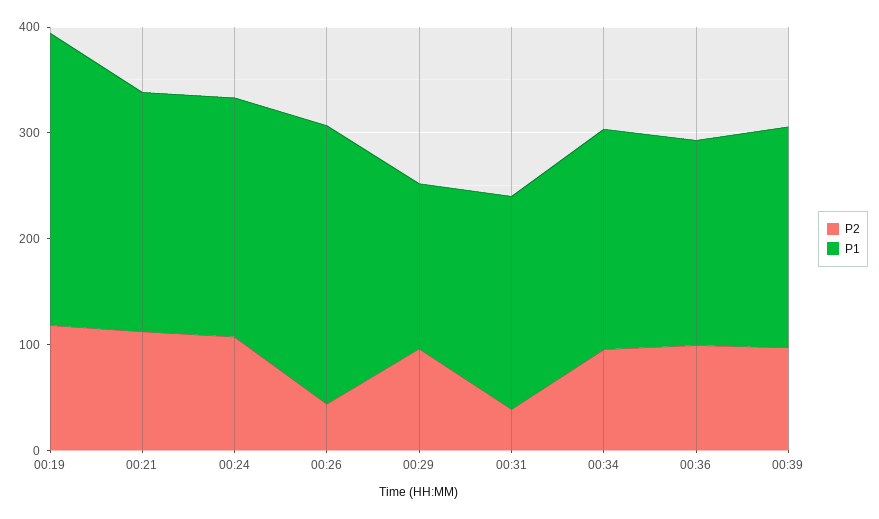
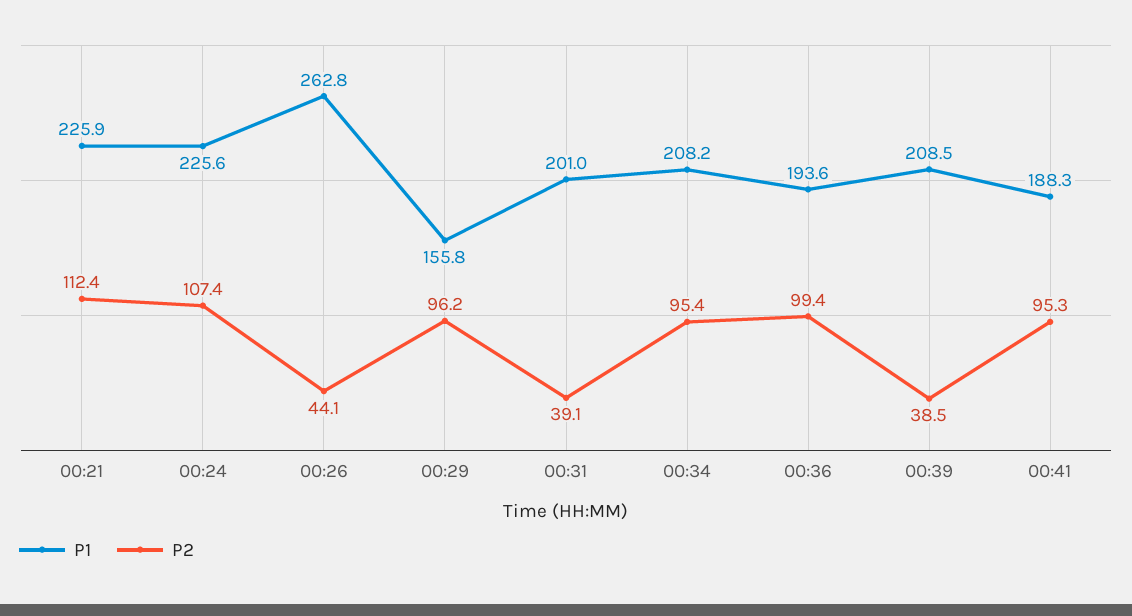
P2, 00:19: 120 -> none
P1, 00:19: 280 -> none
P2, 00:39: 100 -> 38.5
P1, 00:41: none -> 188.3
P2, 00:41: none -> 95.3

